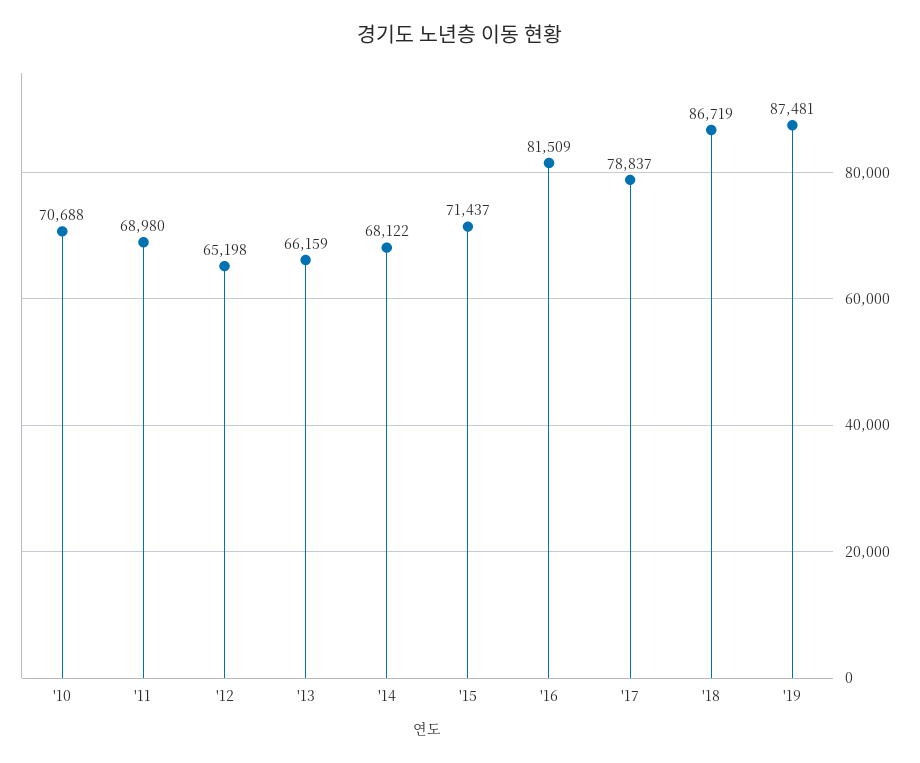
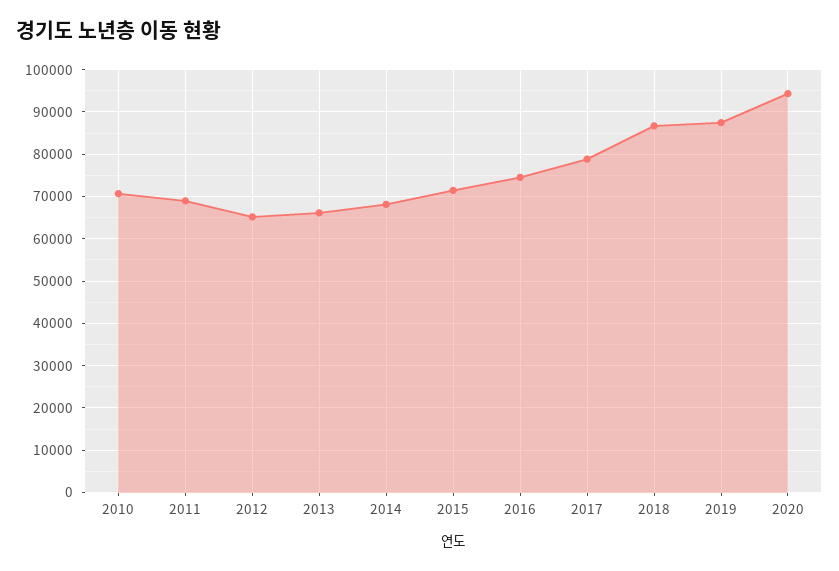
'16: 81509 -> 74000
2020: none -> 94000

